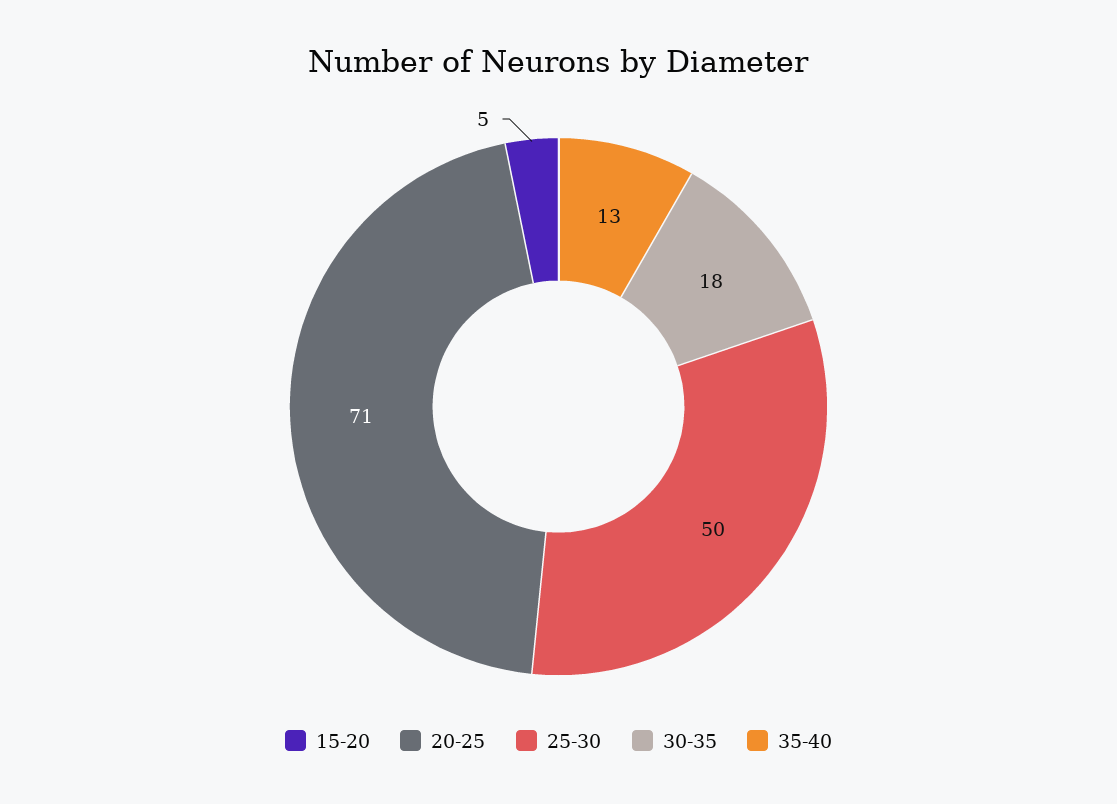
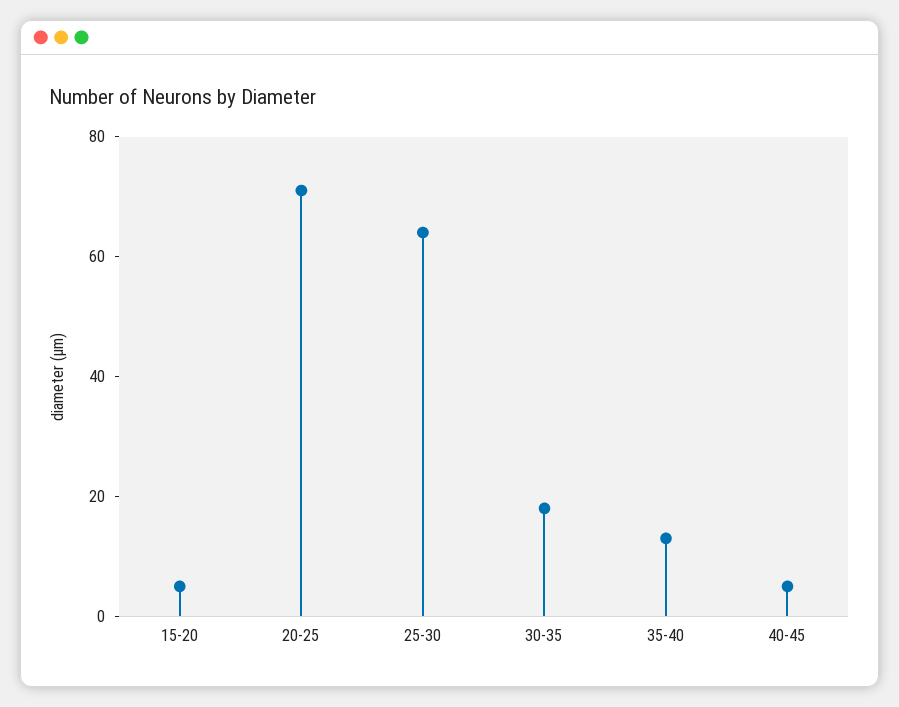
25-30: 50 -> 65
40-45: none -> 5

